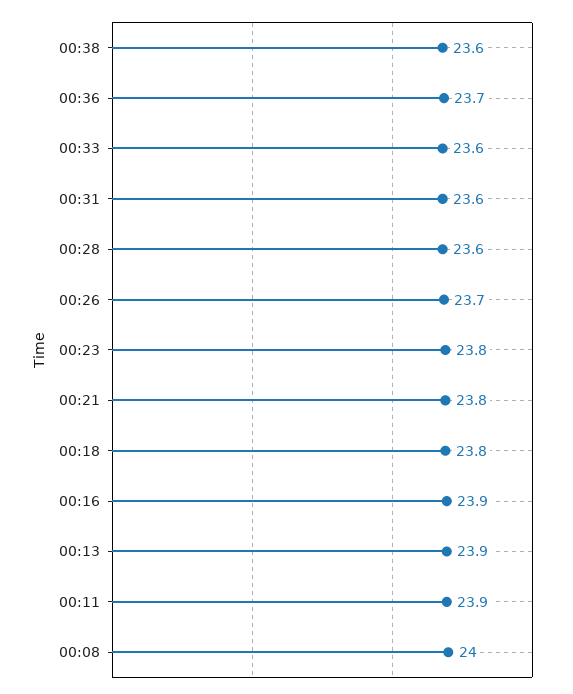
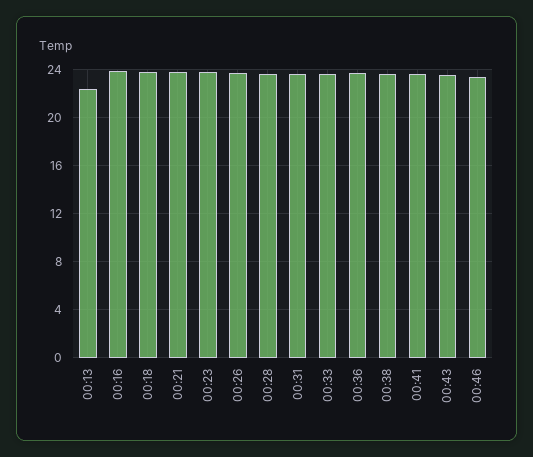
00:13: 23.9 -> 22.5
00:11: 23.9 -> none
00:08: 24 -> none
00:41: none -> 23.5
00:43: none -> 23.5
00:46: none -> 23.5

